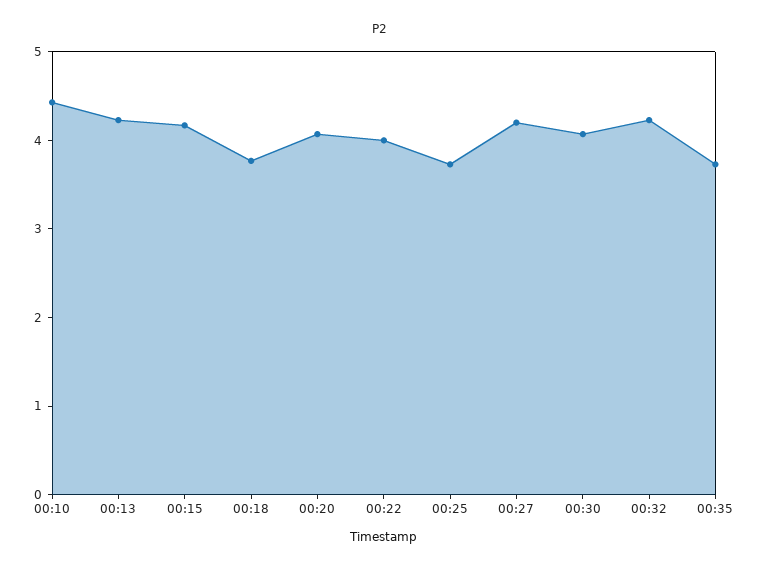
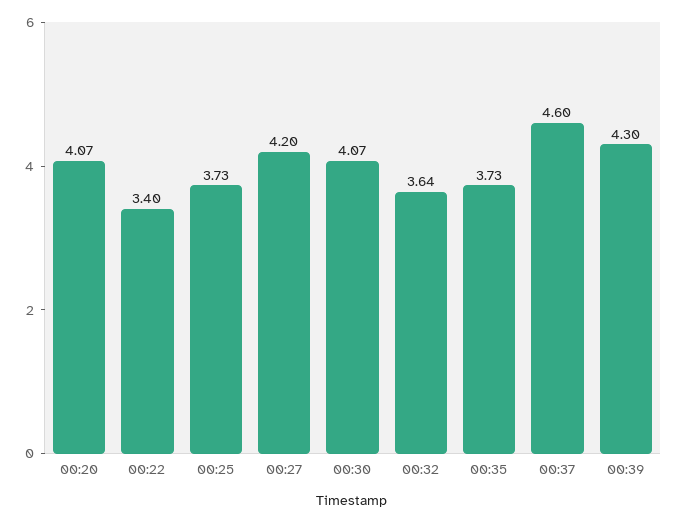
00:10: 4.4 -> none
00:13: 4.2 -> none
00:15: 4.2 -> none
00:18: 3.8 -> none
00:22: 4 -> 3.4
00:32: 4.2 -> 3.64
00:37: none -> 4.6
00:39: none -> 4.3

